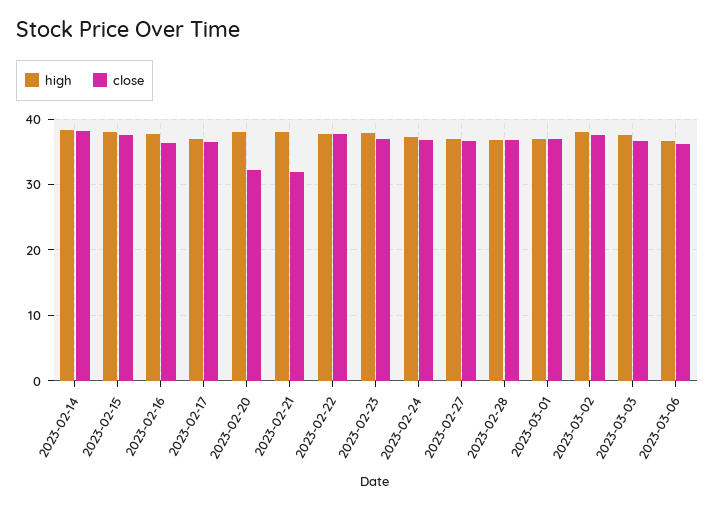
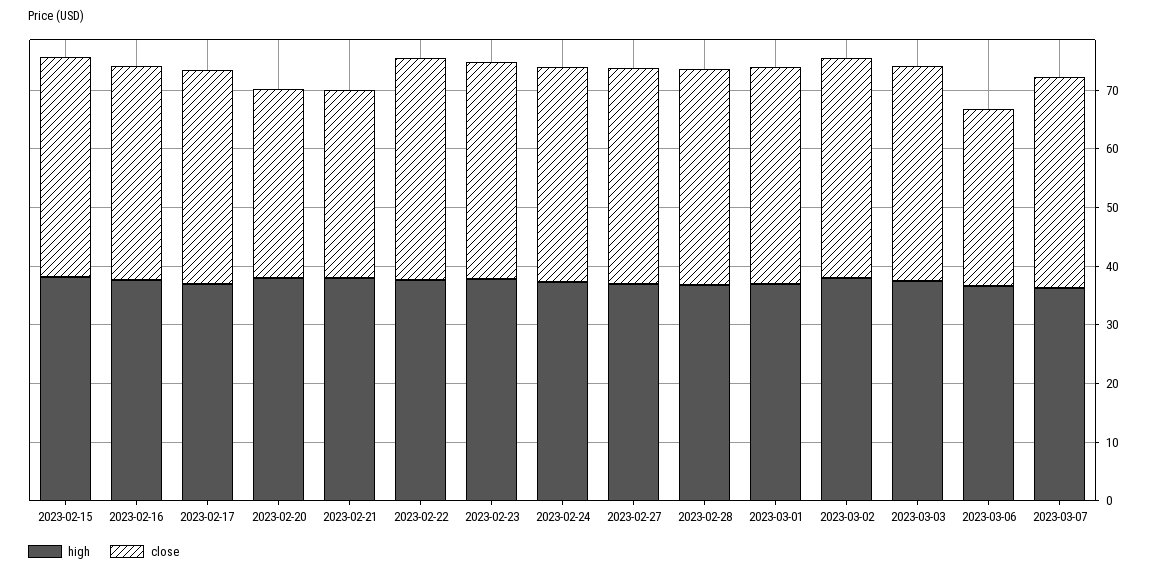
high, 2023-02-14: 38 -> none
close, 2023-02-14: 38 -> none
close, 2023-03-06: 36 -> 30
high, 2023-03-07: none -> 36
close, 2023-03-07: none -> 36

